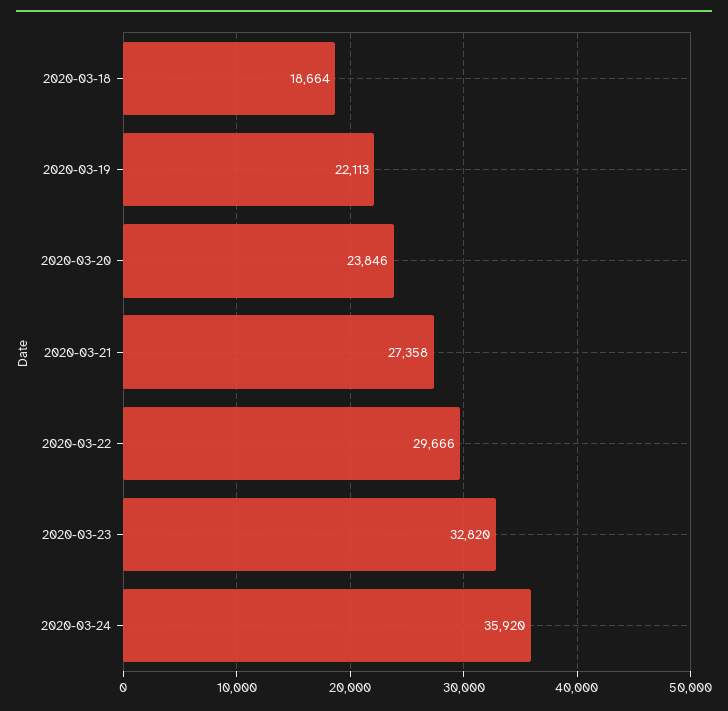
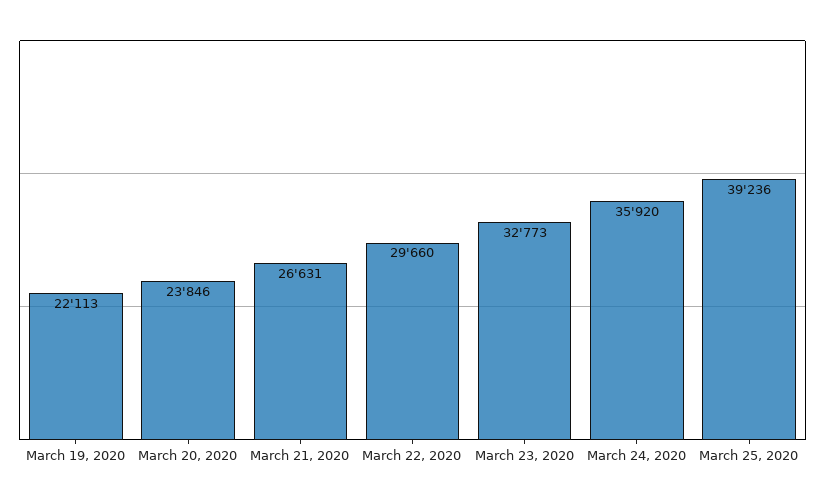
2020-03-18: 18664 -> none
2020-03-21: 27358 -> 26631
2020-03-22: 29666 -> 29660
2020-03-23: 32820 -> 32773
March 25, 2020: none -> 39236

